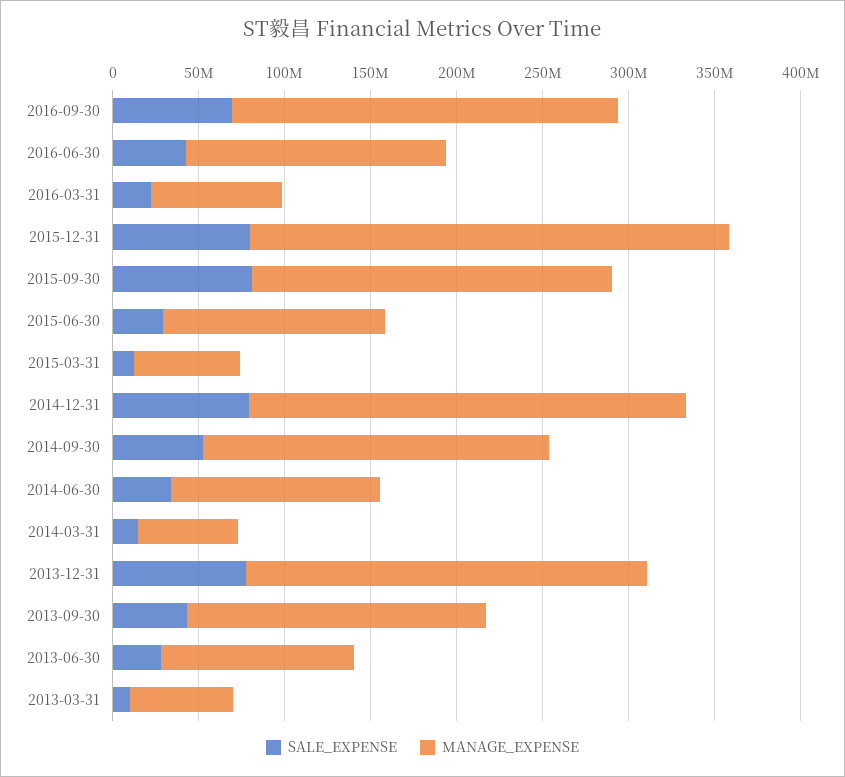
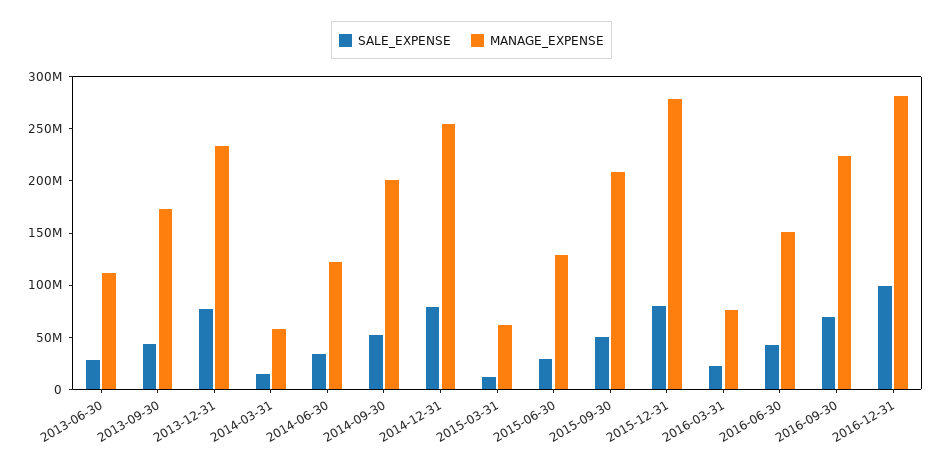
SALE_EXPENSE, 2015-09-30: 80000000 -> 50000000
SALE_EXPENSE, 2013-03-31: 10000000 -> none
MANAGE_EXPENSE, 2013-03-31: 60000000 -> none
SALE_EXPENSE, 2016-12-31: none -> 100000000
MANAGE_EXPENSE, 2016-12-31: none -> 280000000

